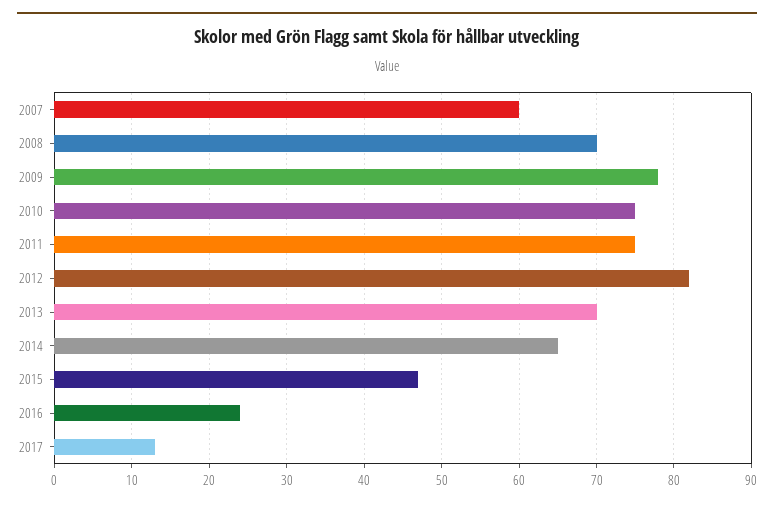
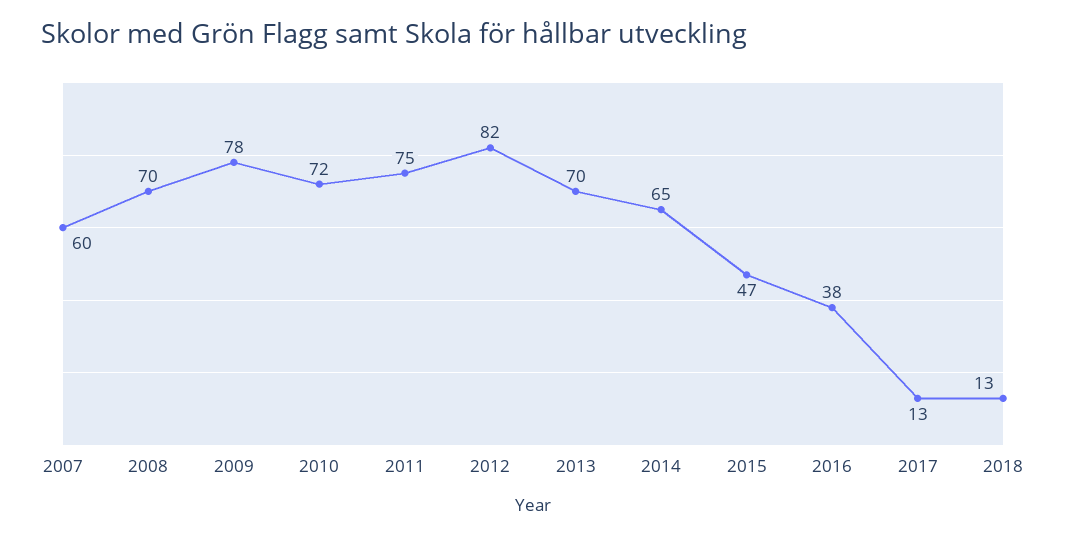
2010: 75 -> 72
2016: 24 -> 38
2018: none -> 13

